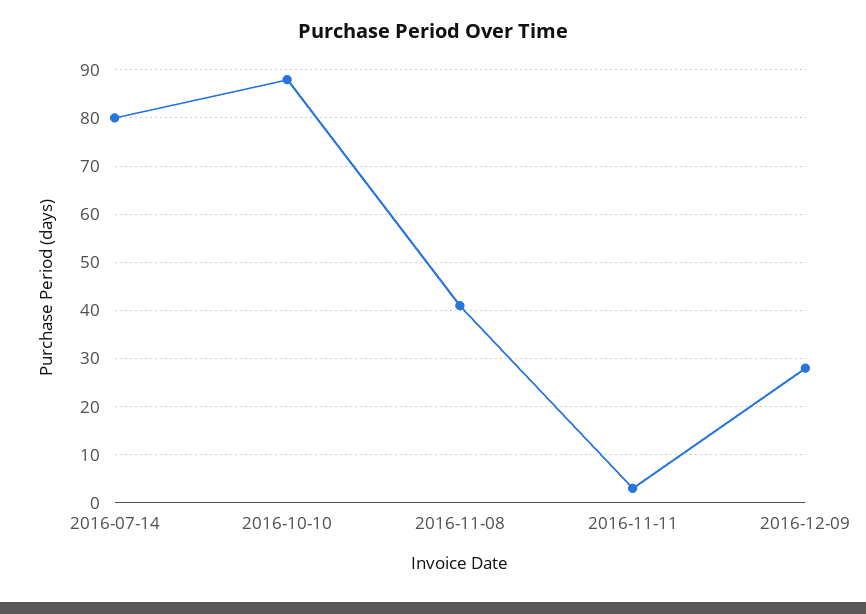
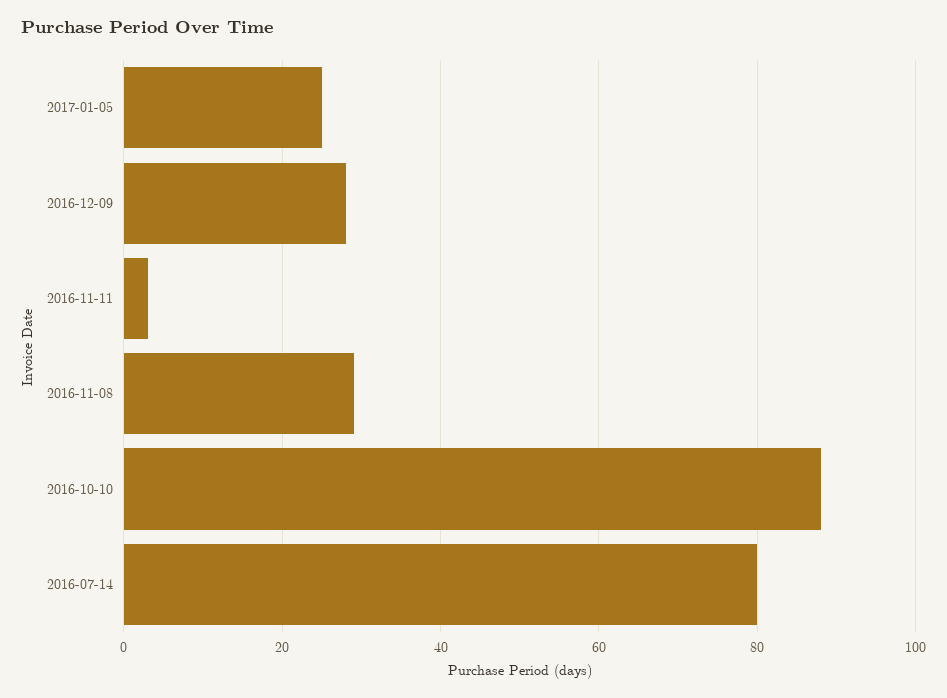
2016-11-08: 40 -> 30
2017-01-05: none -> 25

